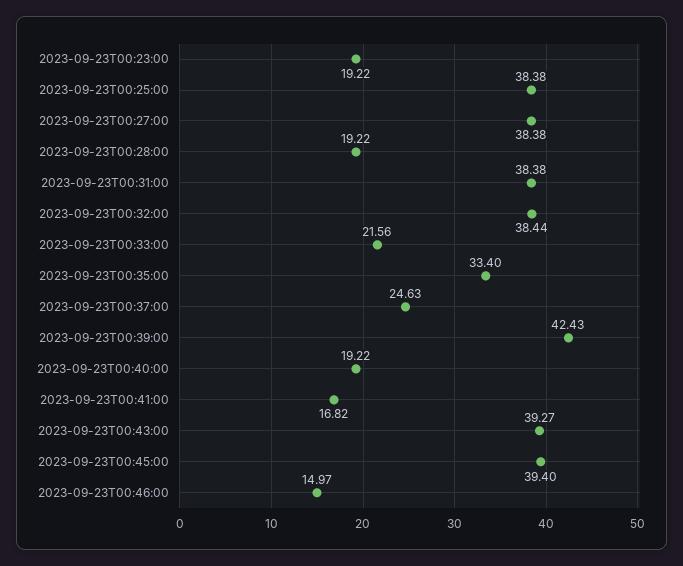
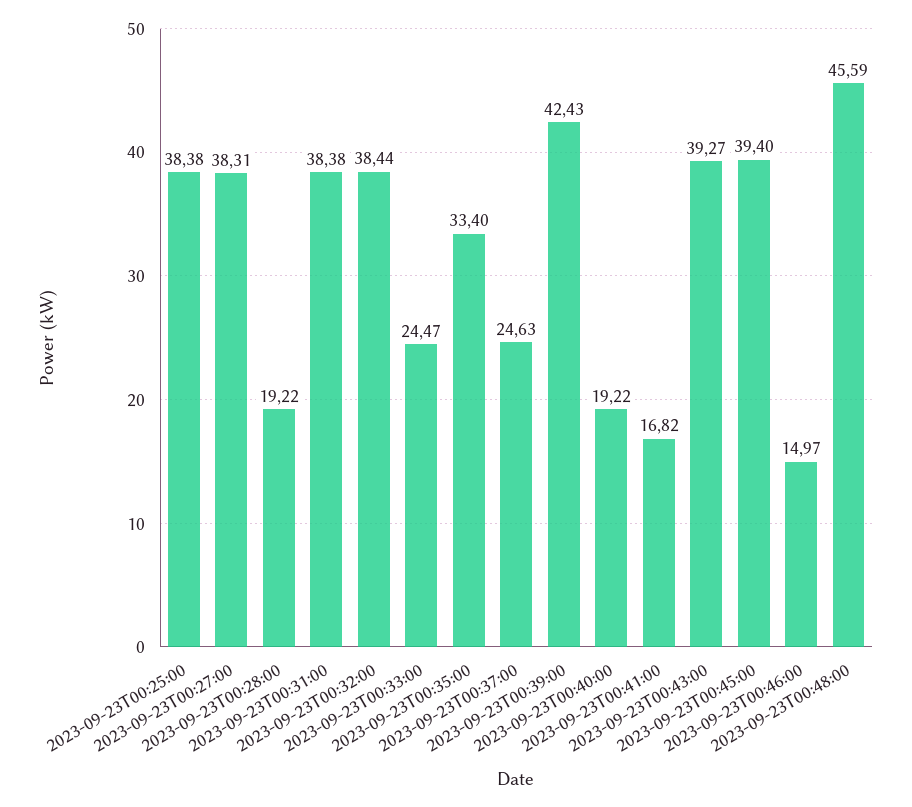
2023-09-23T00:23:00: 19.22 -> none
2023-09-23T00:27:00: 38.38 -> 38.31
2023-09-23T00:33:00: 21.56 -> 24.47
2023-09-23T00:48:00: none -> 45.59

